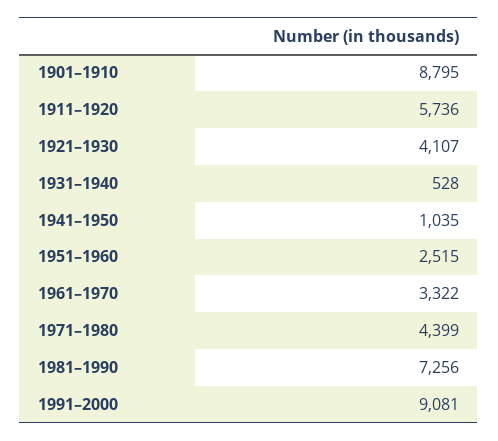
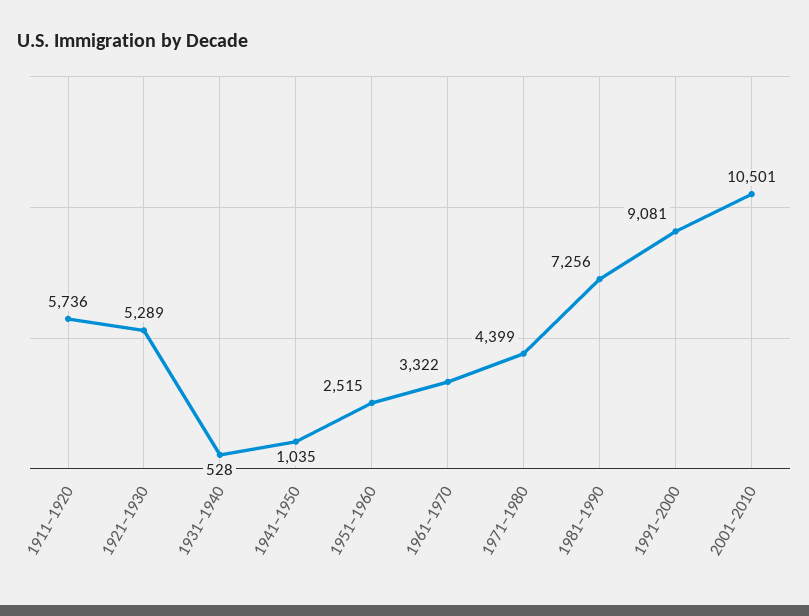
1901–1910: 8795 -> none
1921–1930: 4107 -> 5289
2001–2010: none -> 10501

